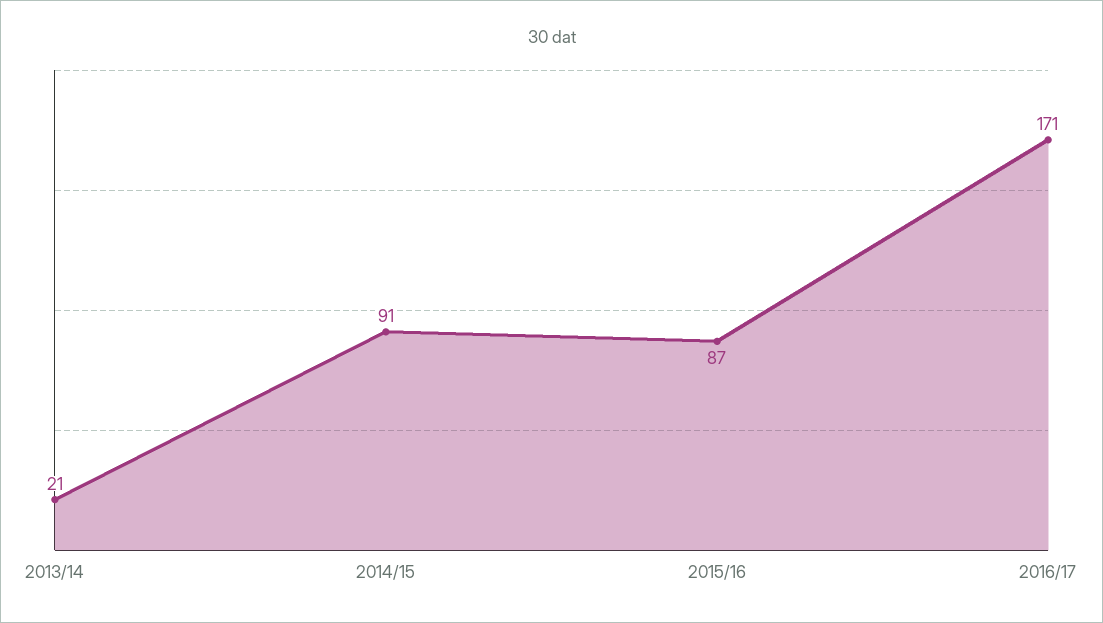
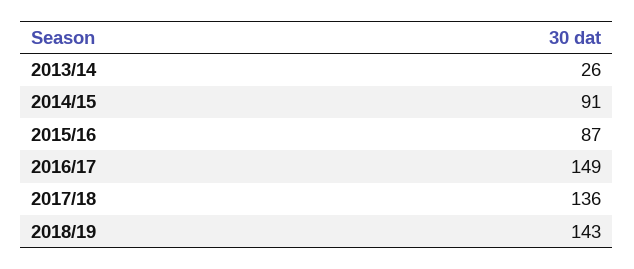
2013/14: 21 -> 26
2016/17: 171 -> 149
2017/18: none -> 136
2018/19: none -> 143

